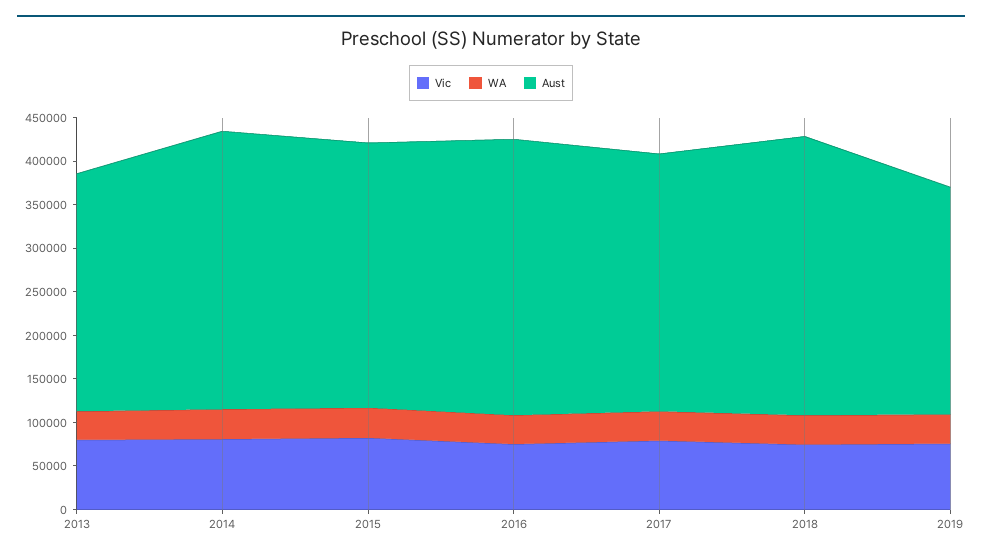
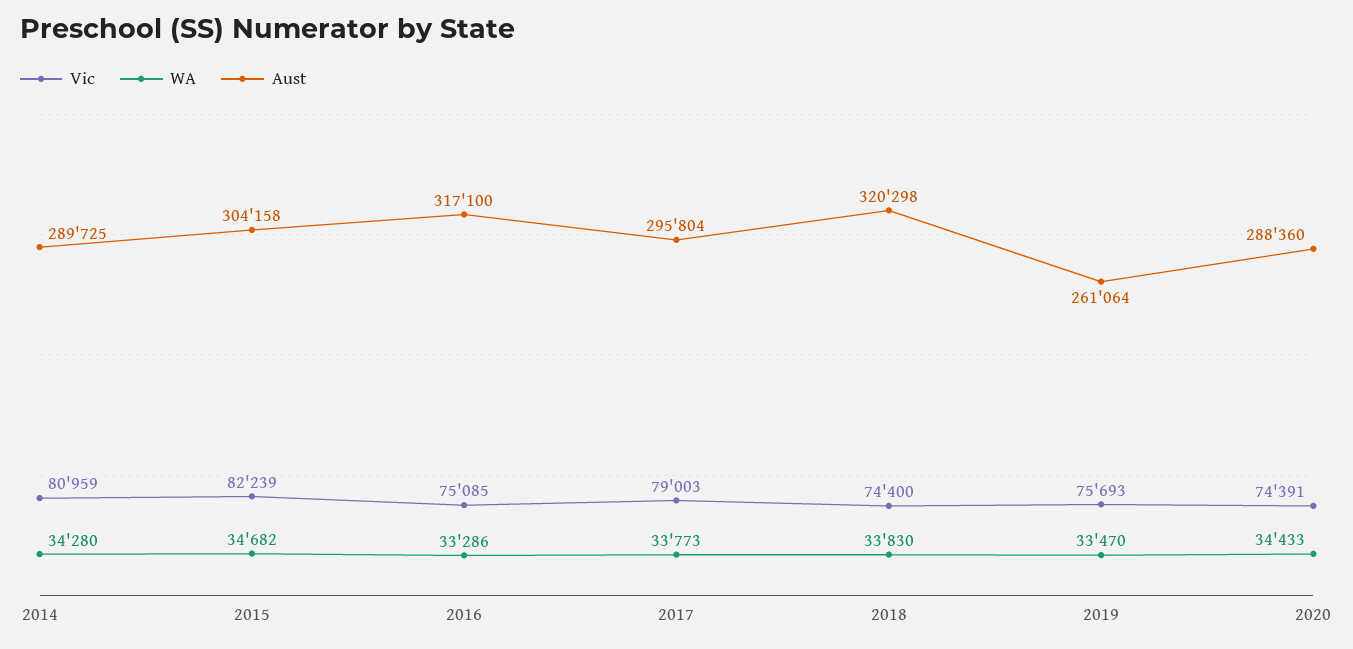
Vic, 2013: 80000 -> none
WA, 2013: 30000 -> none
Aust, 2013: 270000 -> none
Aust, 2014: 320000 -> 289725
Vic, 2020: none -> 74391
WA, 2020: none -> 34433
Aust, 2020: none -> 288360

